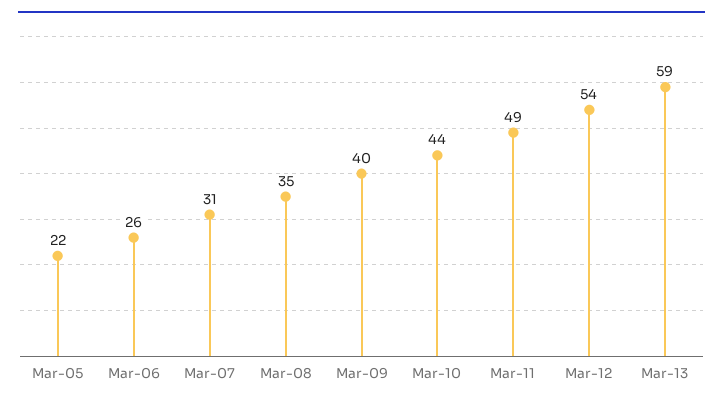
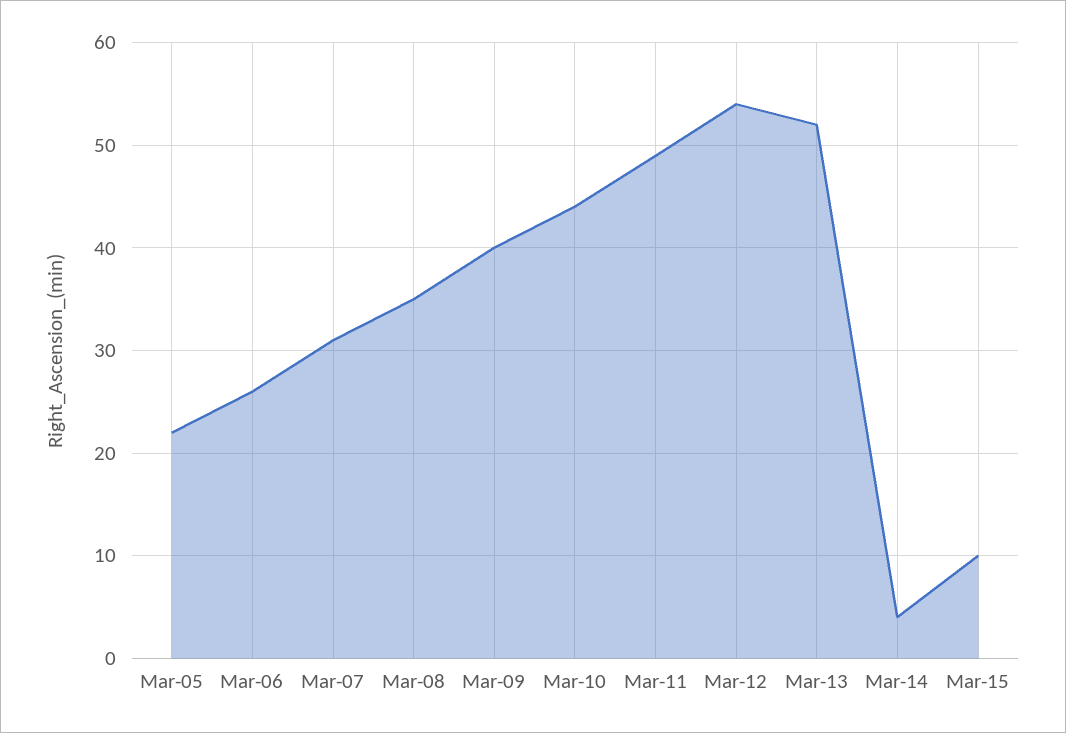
Mar-13: 59 -> 52
Mar-14: none -> 4
Mar-15: none -> 10

